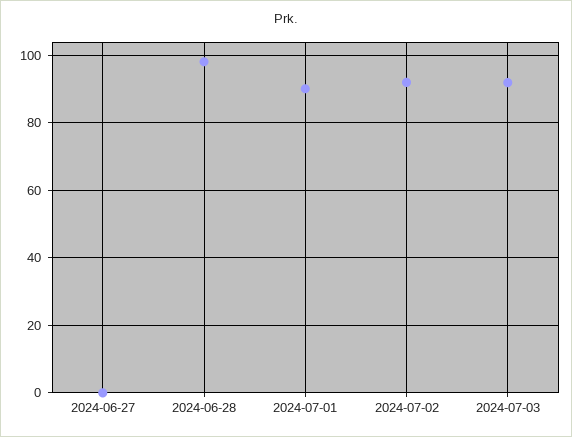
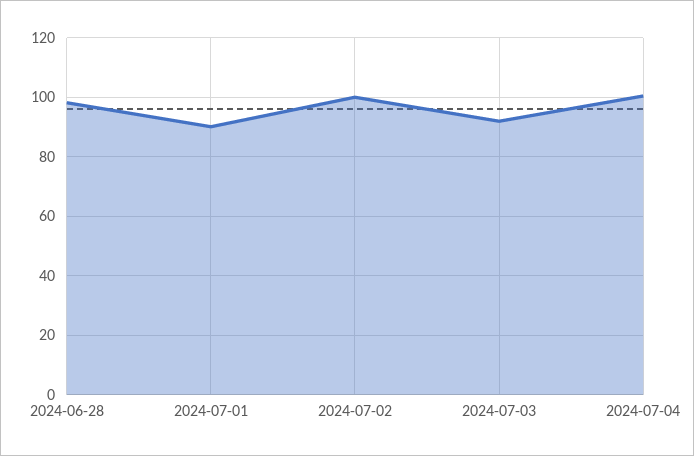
2024-06-27: 0 -> none
2024-07-02: 92 -> 100
2024-07-04: none -> 100

